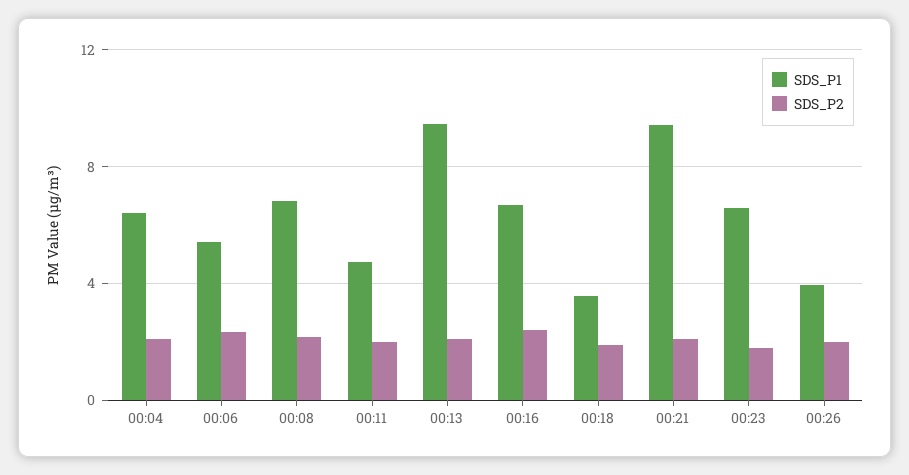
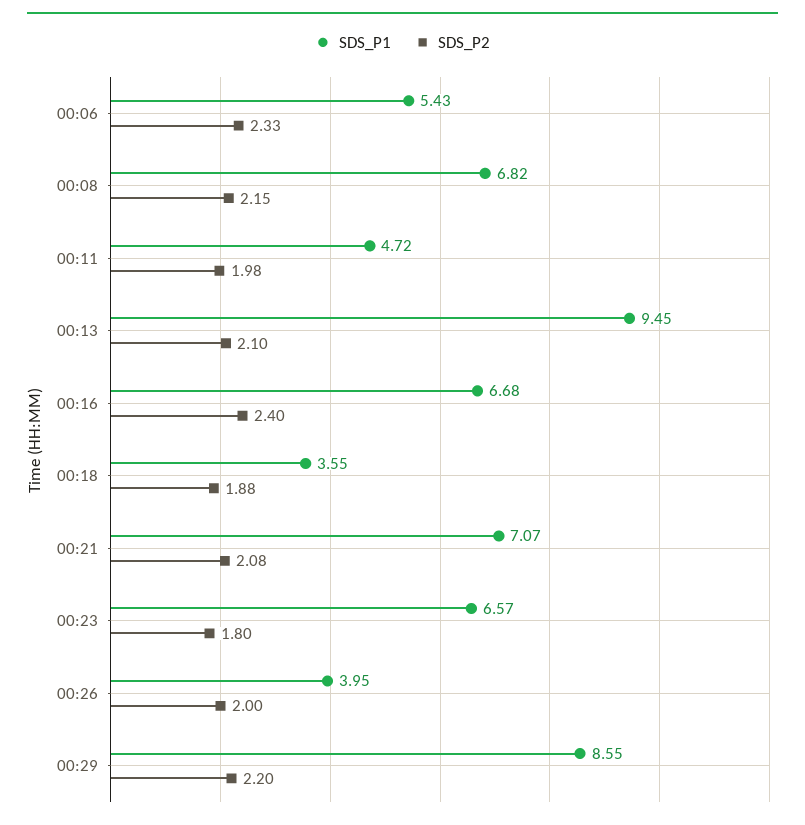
SDS_P1, 00:04: 6.5 -> none
SDS_P2, 00:04: 2 -> none
SDS_P1, 00:21: 9.5 -> 7.07
SDS_P1, 00:29: none -> 8.55
SDS_P2, 00:29: none -> 2.2

